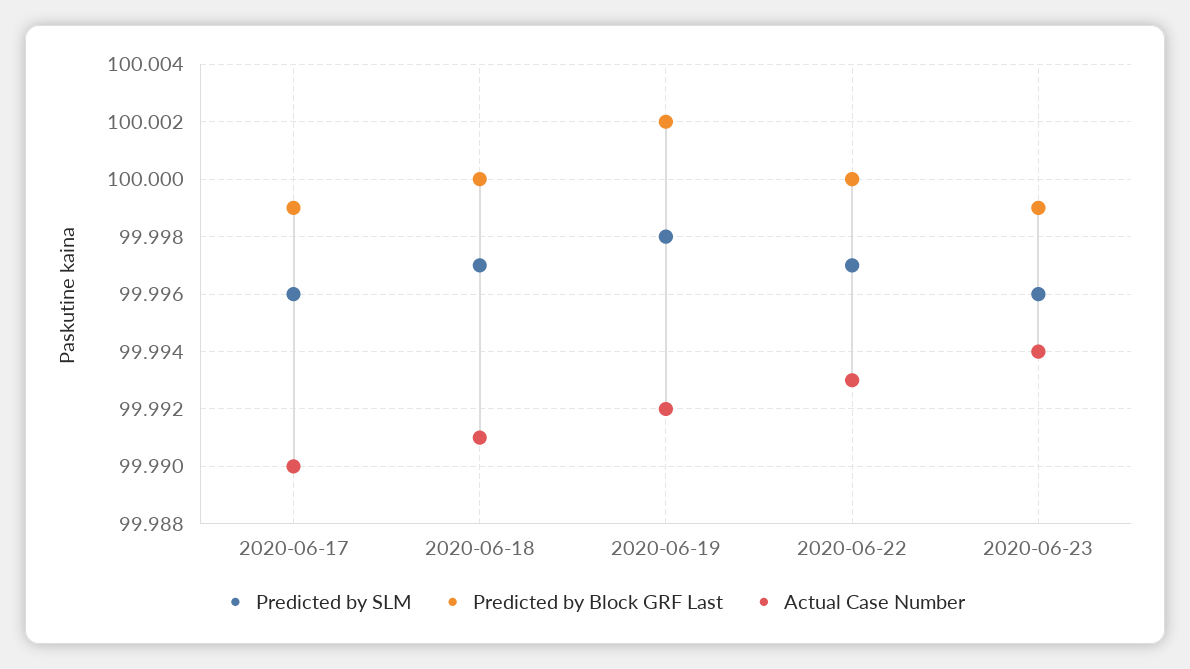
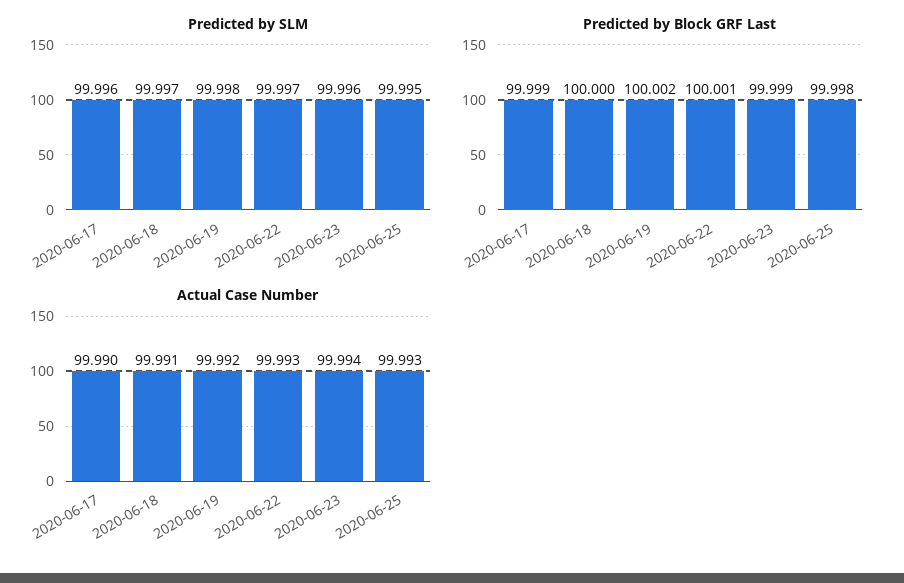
Predicted by Block GRF Last, 2020-06-22: 100 -> 100.001
Predicted by SLM, 2020-06-25: none -> 99.995
Predicted by Block GRF Last, 2020-06-25: none -> 99.998
Actual Case Number, 2020-06-25: none -> 99.993

